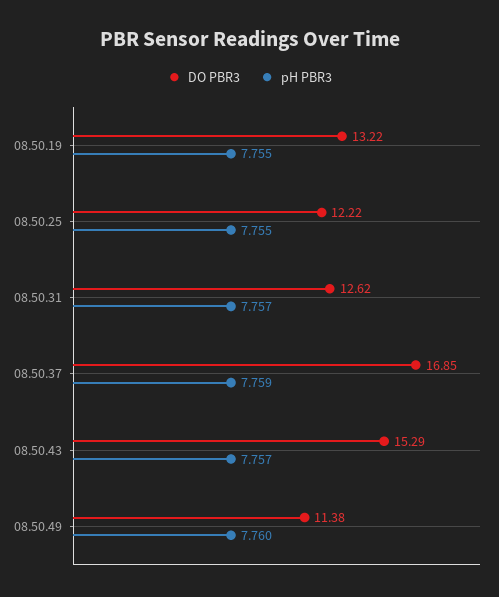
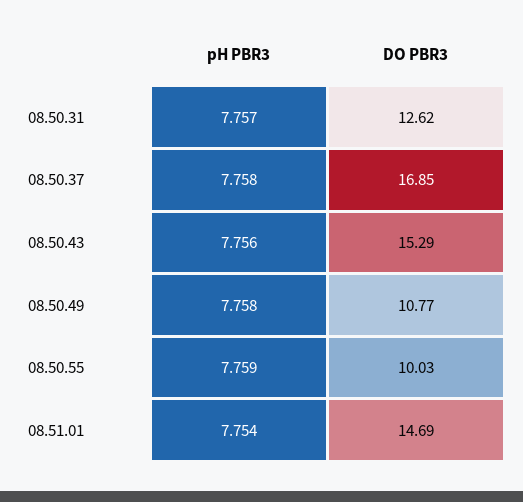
DO PBR3, 08.50.19: 13.22 -> none
pH PBR3, 08.50.19: 7.755 -> none
DO PBR3, 08.50.25: 12.22 -> none
pH PBR3, 08.50.25: 7.755 -> none
pH PBR3, 08.50.37: 7.759 -> 7.758
pH PBR3, 08.50.43: 7.757 -> 7.756
DO PBR3, 08.50.49: 11.38 -> 10.77
pH PBR3, 08.50.49: 7.76 -> 7.758
pH PBR3, 08.50.55: none -> 7.759
DO PBR3, 08.50.55: none -> 10.03
pH PBR3, 08.51.01: none -> 7.754
DO PBR3, 08.51.01: none -> 14.69

